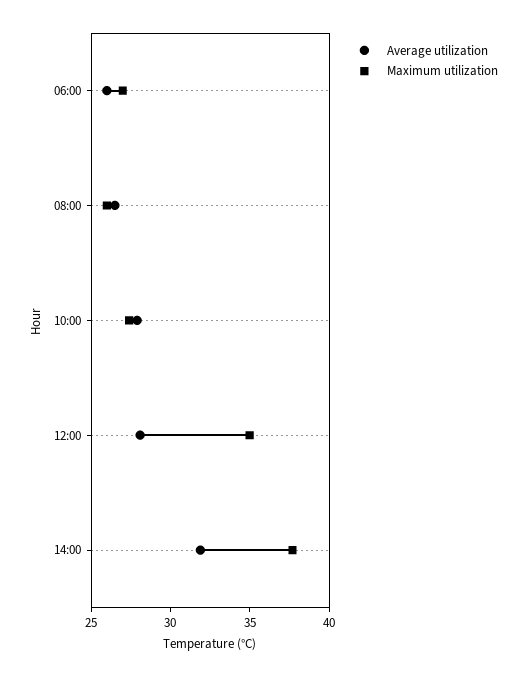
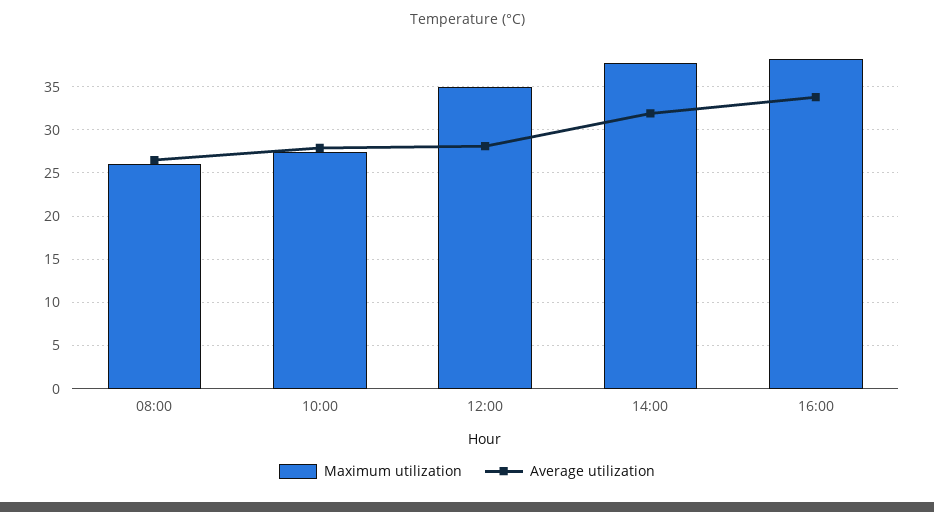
Average utilization, 06:00: 26 -> none
Maximum utilization, 06:00: 27 -> none
Maximum utilization, 16:00: none -> 38
Average utilization, 16:00: none -> 34

